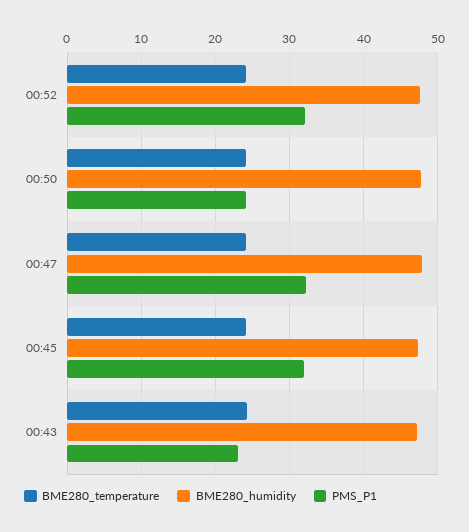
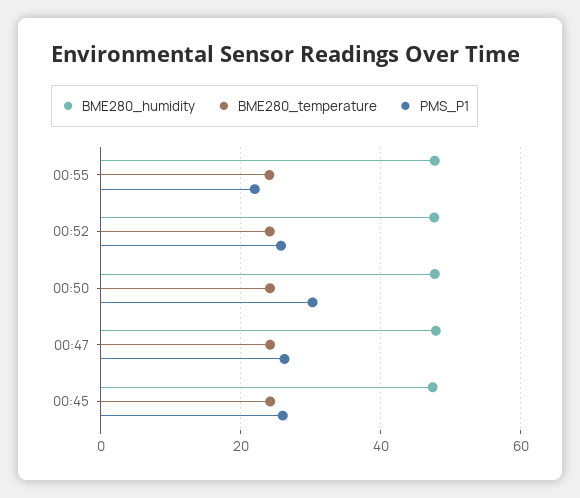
PMS_P1, 00:52: 32 -> 26
PMS_P1, 00:50: 24 -> 30
PMS_P1, 00:47: 32 -> 26
PMS_P1, 00:45: 32 -> 26
BME280_temperature, 00:43: 24 -> none
BME280_humidity, 00:43: 47 -> none
PMS_P1, 00:43: 23 -> none
BME280_humidity, 00:55: none -> 48
BME280_temperature, 00:55: none -> 24
PMS_P1, 00:55: none -> 22

